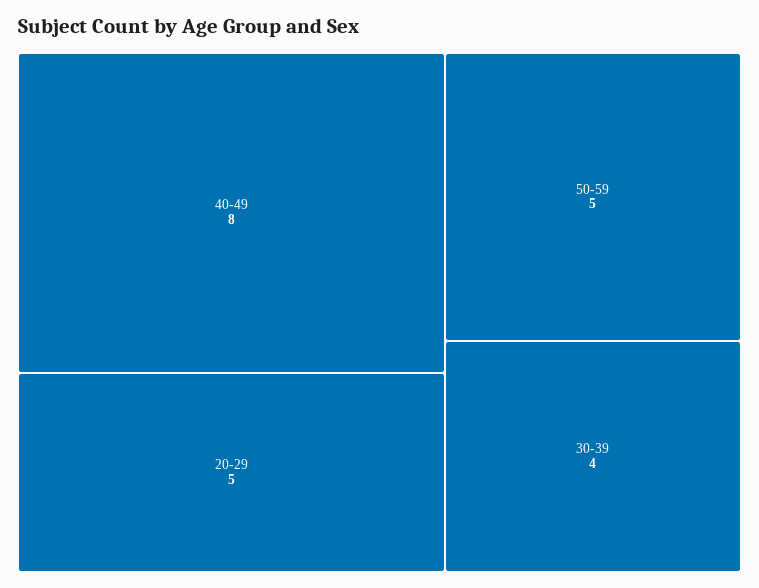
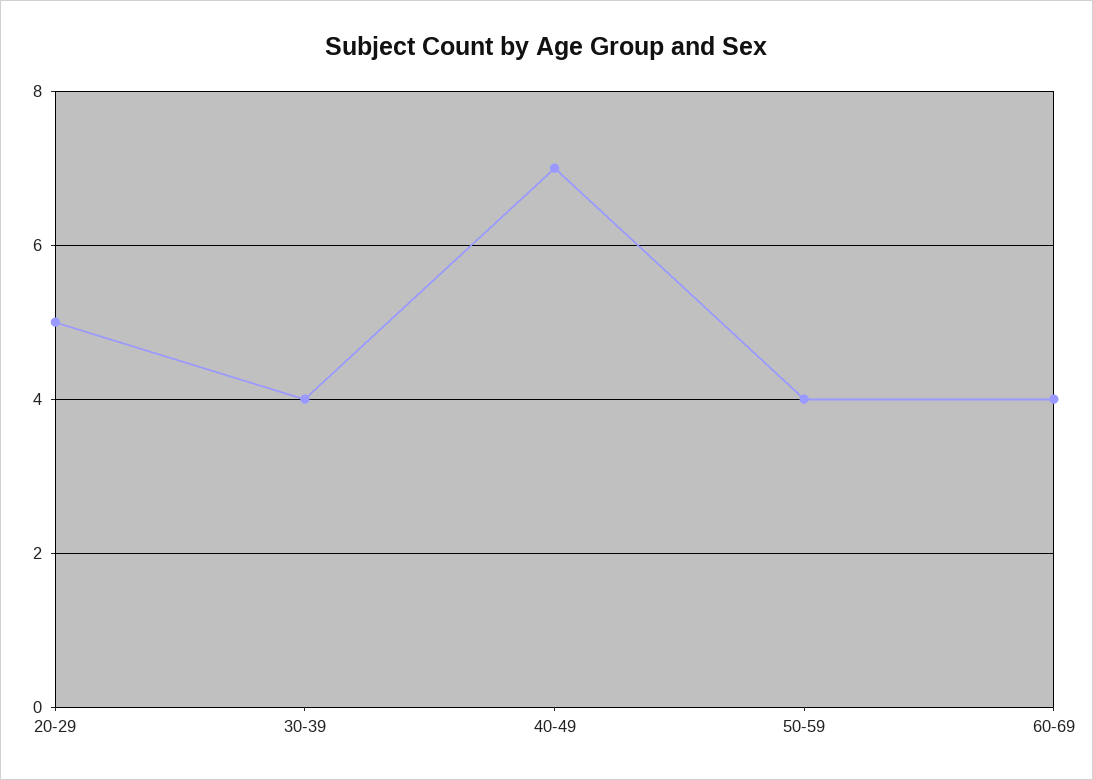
40-49: 8 -> 7
50-59: 5 -> 4
60-69: none -> 4

